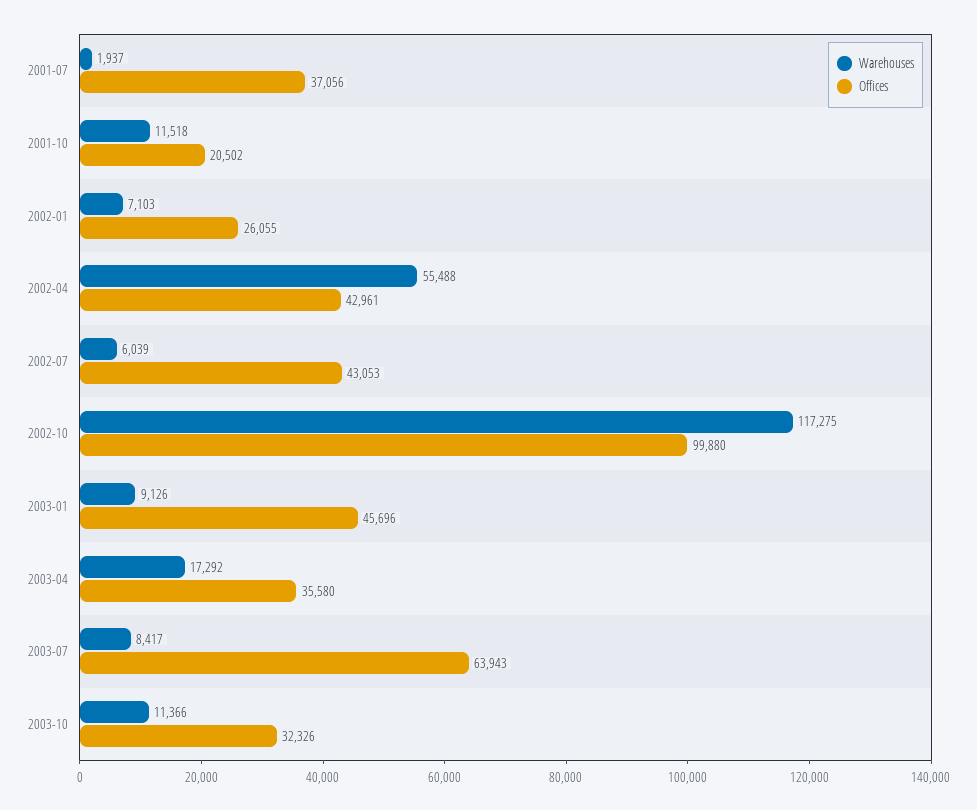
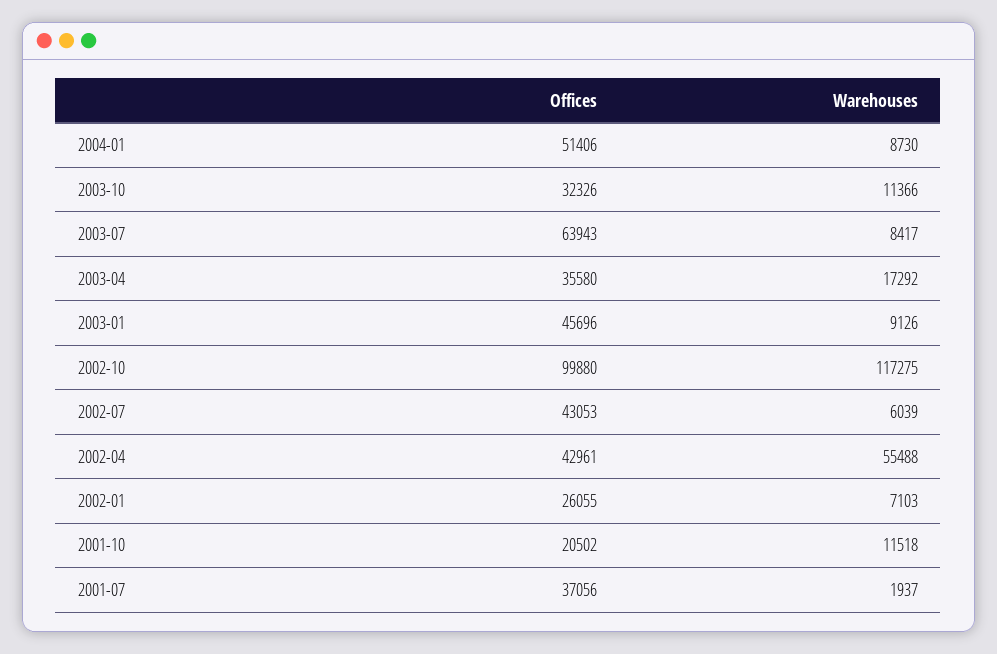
Offices, 2004-01: none -> 51406
Warehouses, 2004-01: none -> 8730

